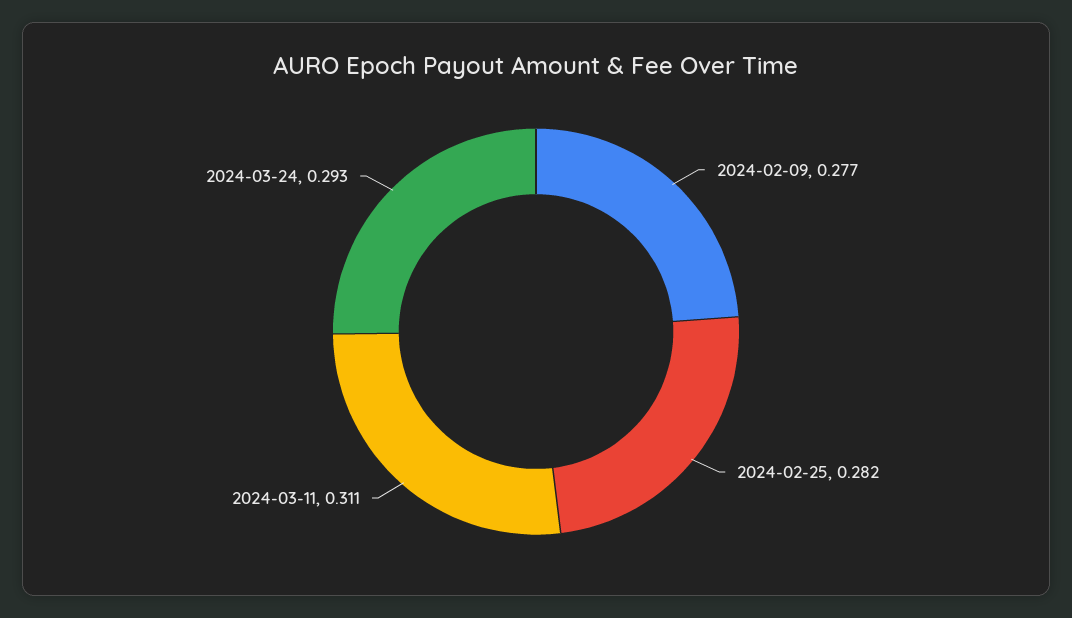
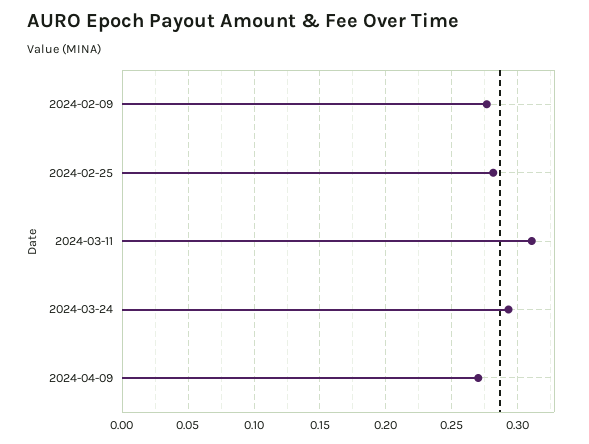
2024-04-09: none -> 0.27

